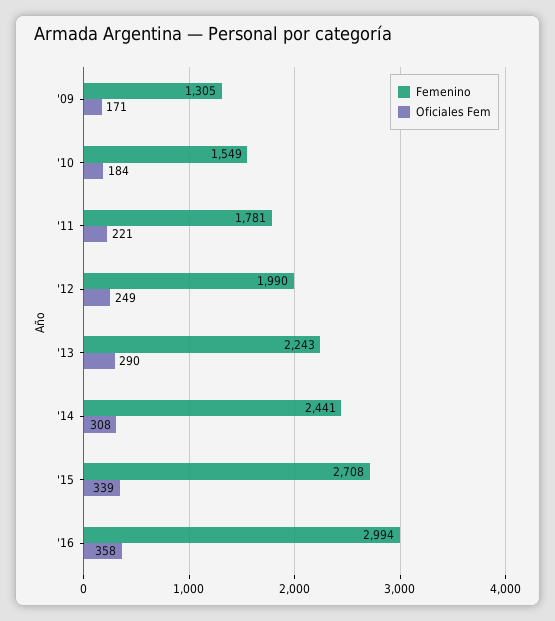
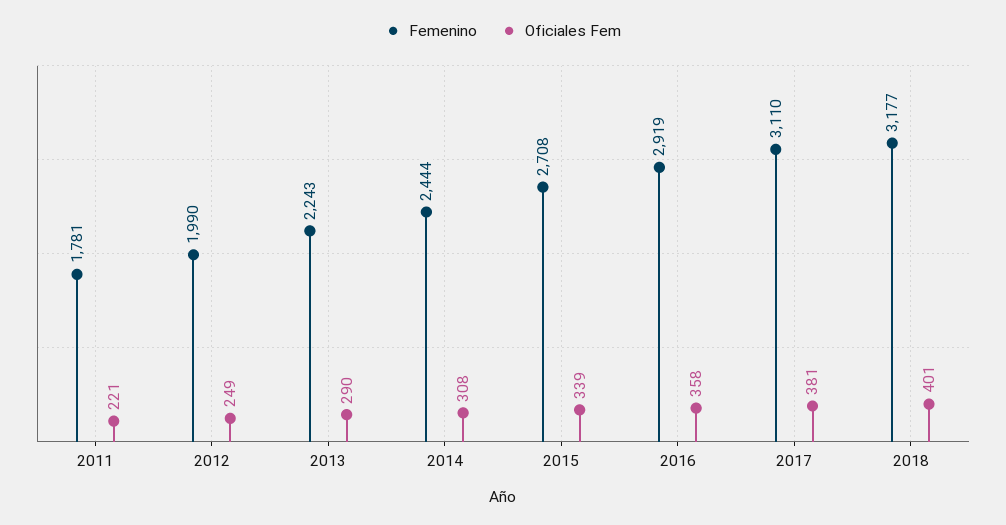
Femenino, '09: 1305 -> none
Oficiales Fem, '09: 171 -> none
Femenino, '10: 1549 -> none
Oficiales Fem, '10: 184 -> none
Femenino, '14: 2441 -> 2444
Femenino, '16: 2994 -> 2919
Femenino, 2017: none -> 3110
Oficiales Fem, 2017: none -> 381
Femenino, 2018: none -> 3177
Oficiales Fem, 2018: none -> 401

